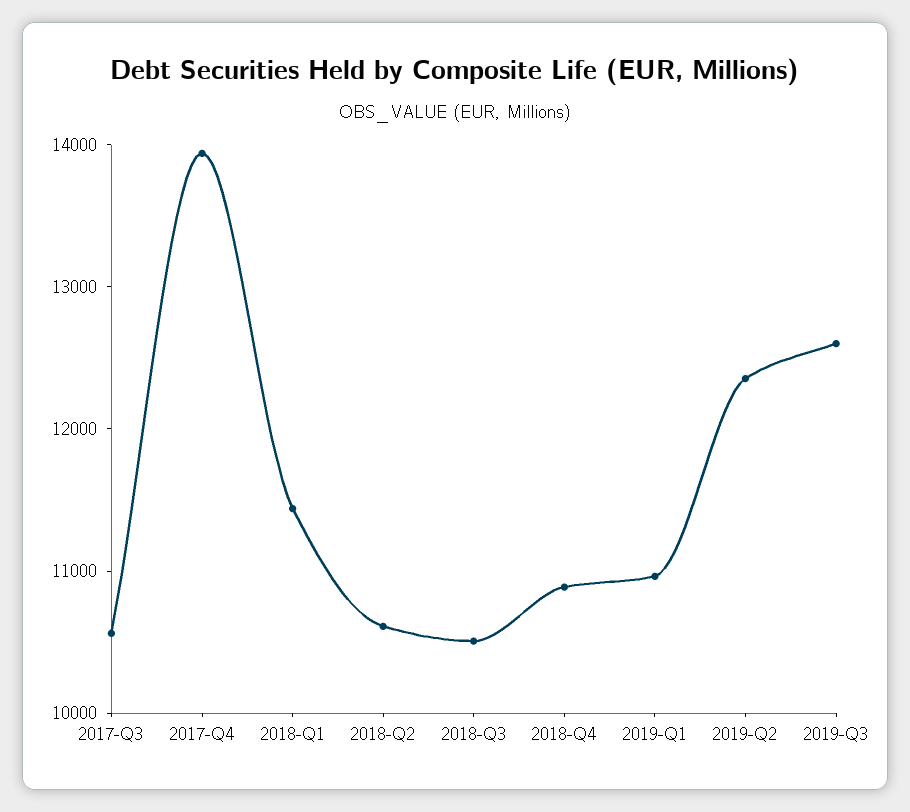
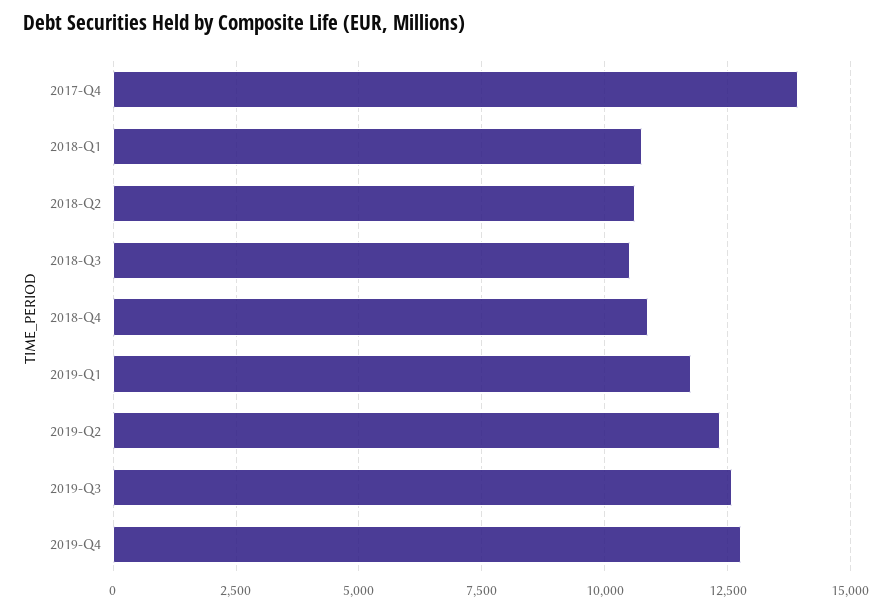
2017-Q3: 10600 -> none
2018-Q1: 11400 -> 10750
2019-Q1: 11000 -> 11750
2019-Q4: none -> 12750

